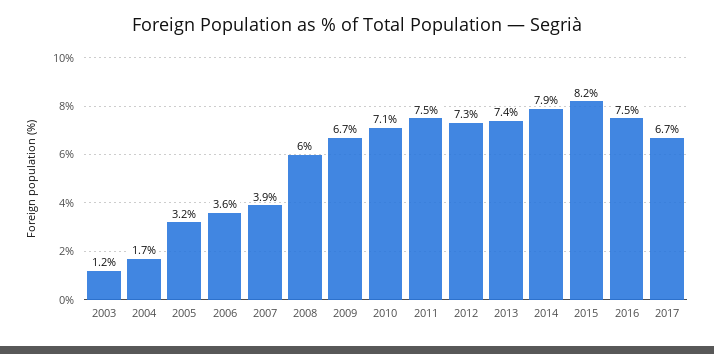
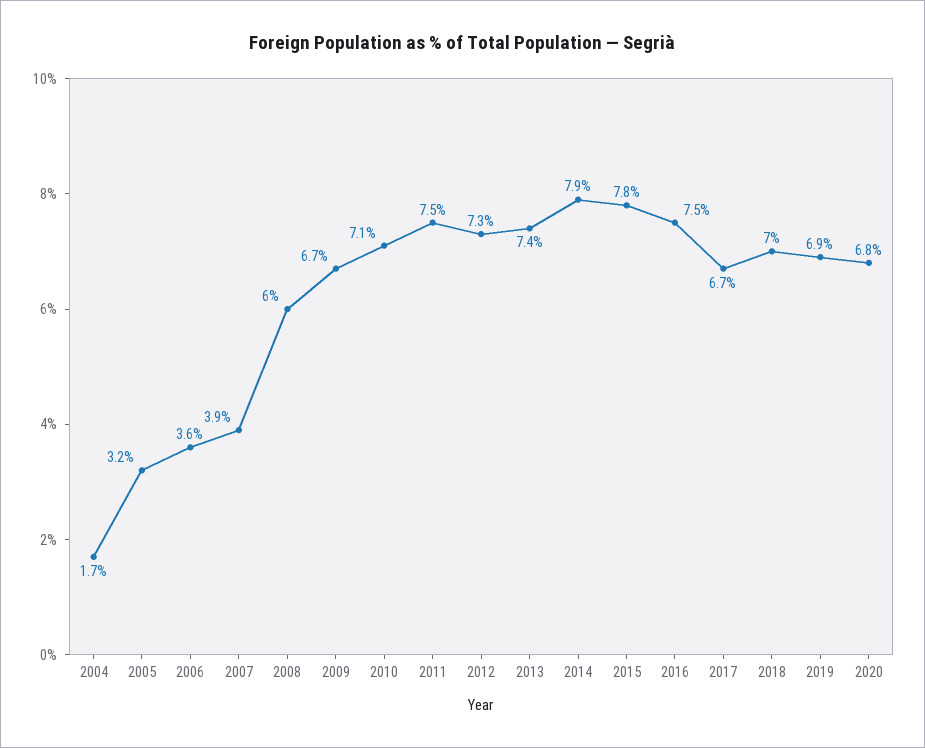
2003: 1.2 -> none
2015: 8.2 -> 7.8
2018: none -> 7
2019: none -> 6.9
2020: none -> 6.8

